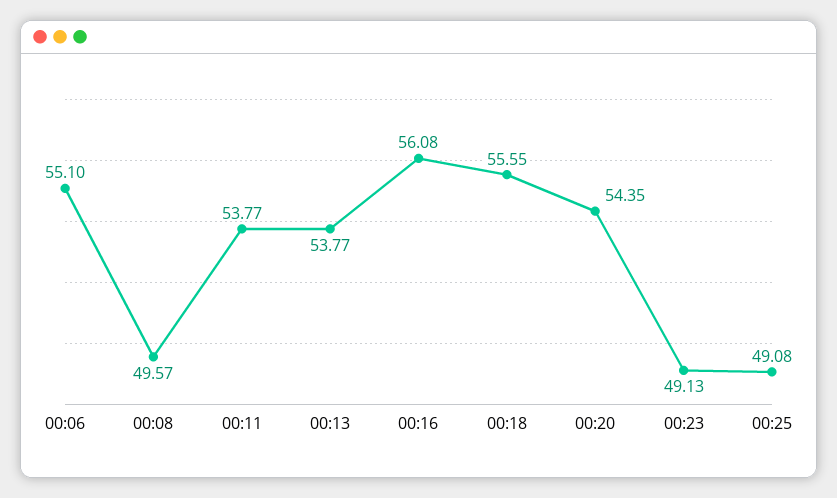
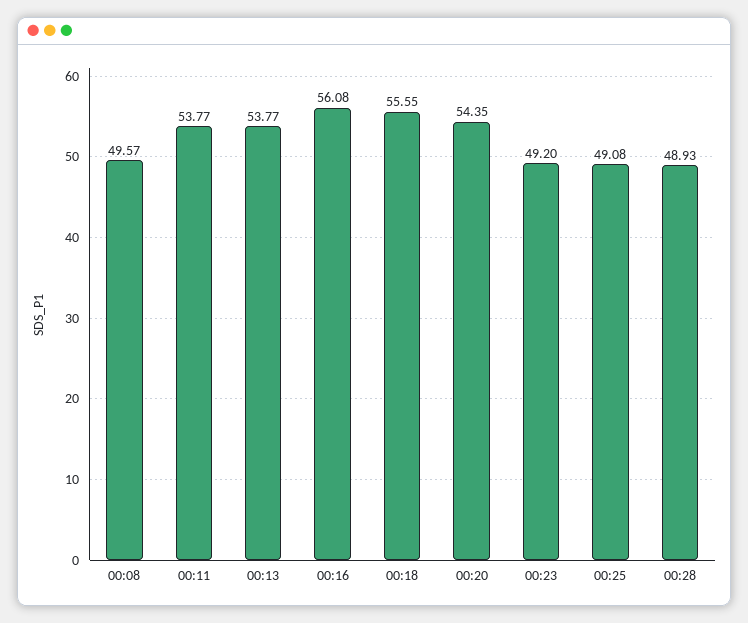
00:06: 55.1 -> none
00:23: 49.13 -> 49.2
00:28: none -> 48.93

